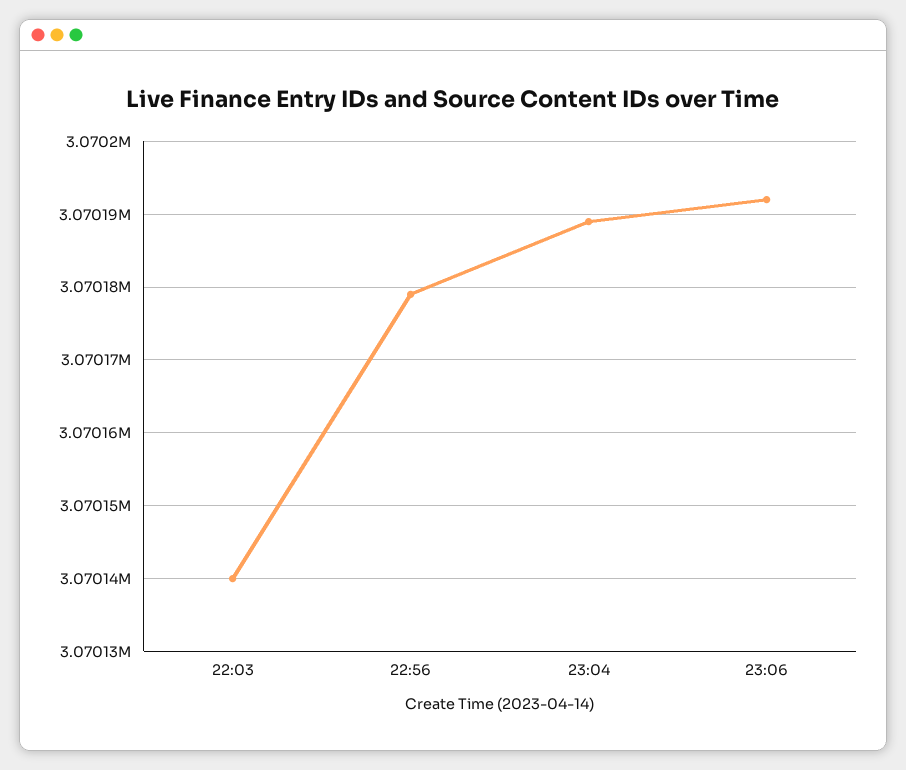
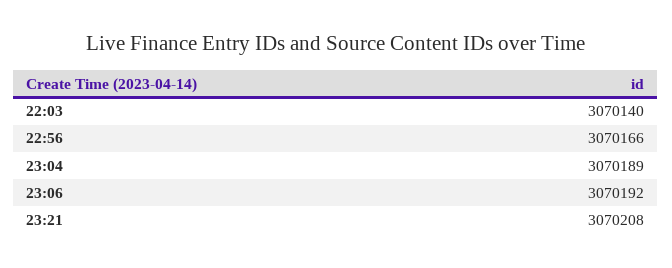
22:56: 3070179 -> 3070166
23:21: none -> 3070208

